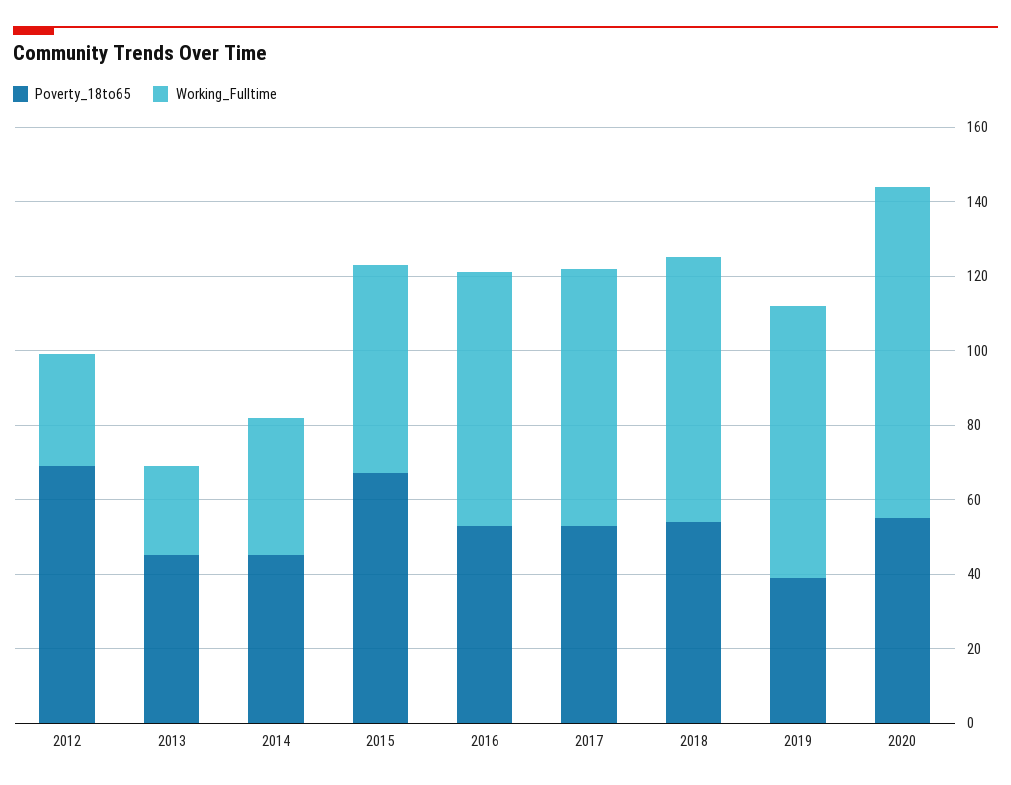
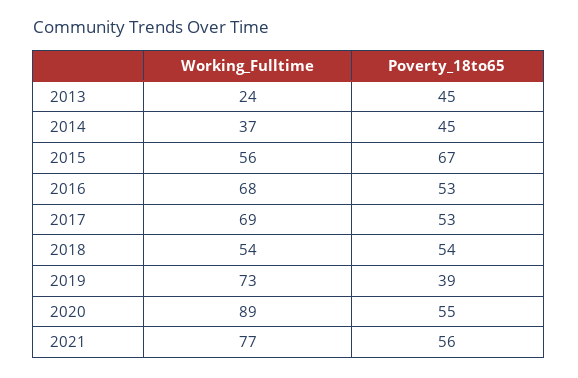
Poverty_18to65, 2012: 70 -> none
Working_Fulltime, 2012: 30 -> none
Working_Fulltime, 2018: 70 -> 54
Working_Fulltime, 2021: none -> 77
Poverty_18to65, 2021: none -> 56

